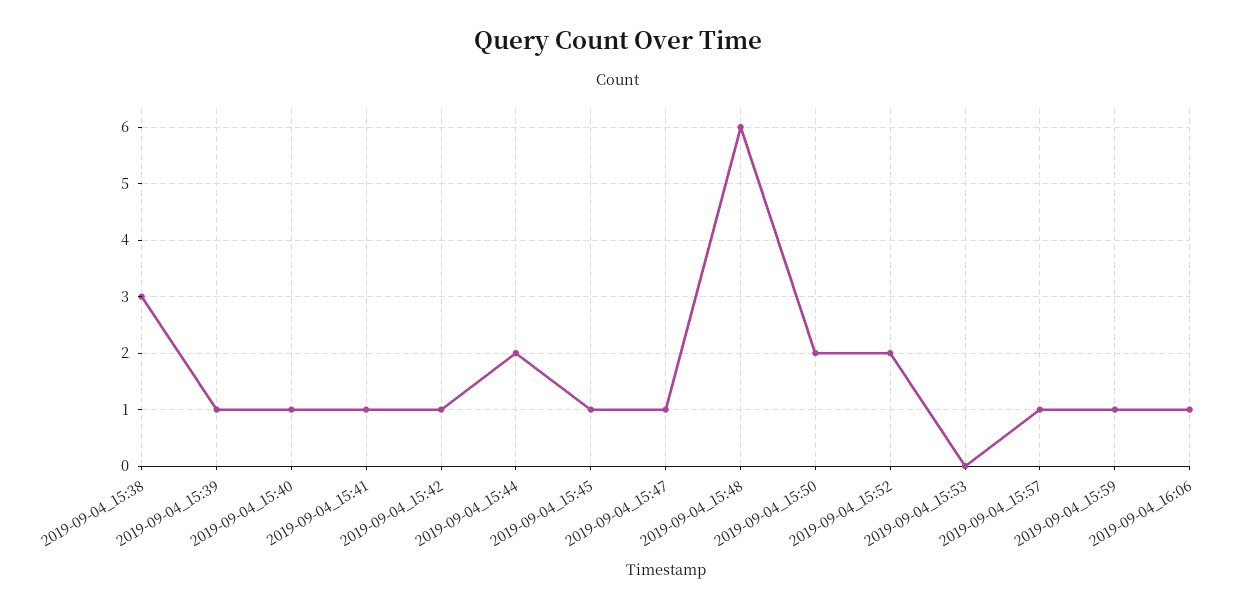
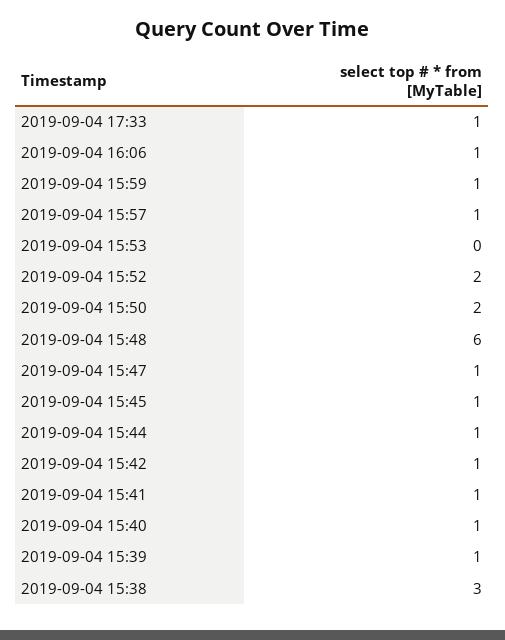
2019-09-04_15:44: 2 -> 1
2019-09-04 17:33: none -> 1

